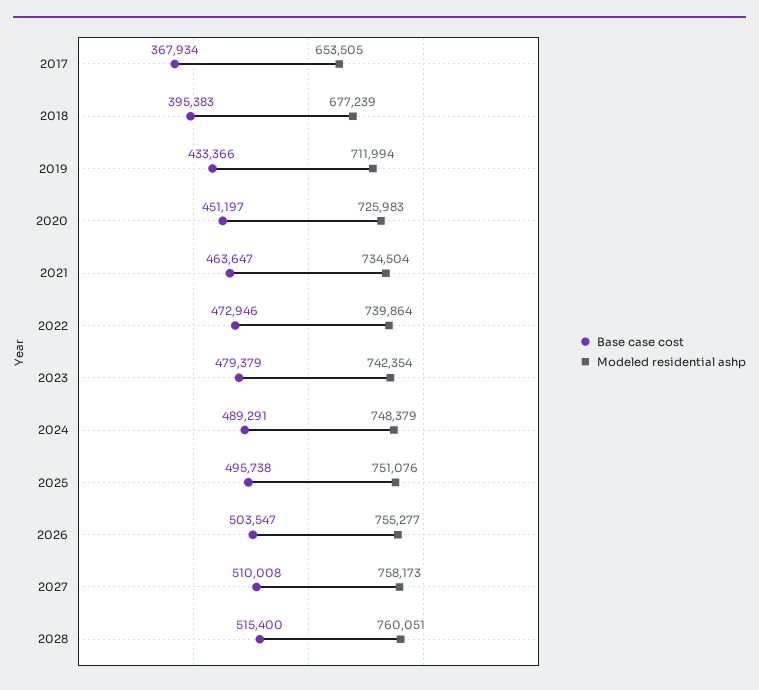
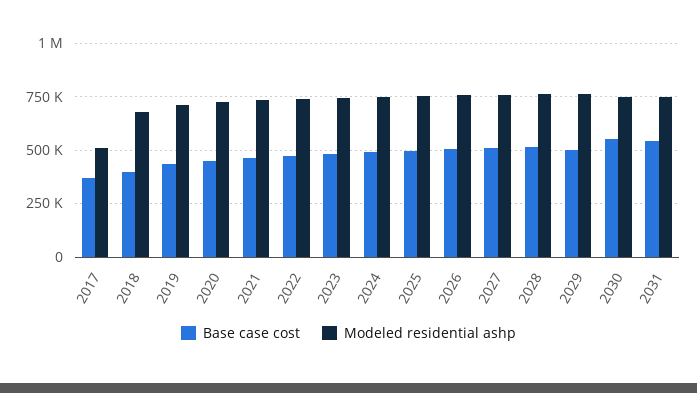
Modeled residential ashp, 2017: 653505 -> 500000
Base case cost, 2029: none -> 500000
Modeled residential ashp, 2029: none -> 750000
Base case cost, 2030: none -> 550000
Modeled residential ashp, 2030: none -> 750000
Base case cost, 2031: none -> 550000
Modeled residential ashp, 2031: none -> 750000

